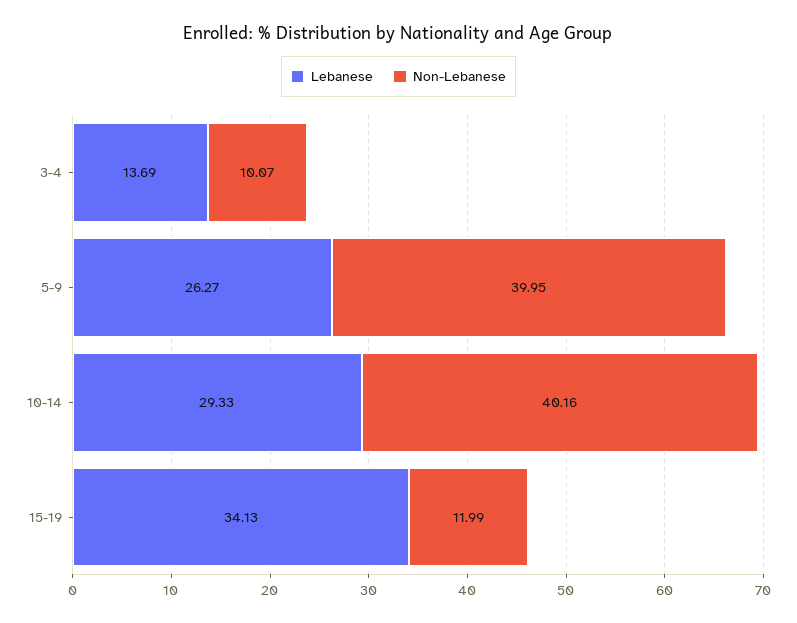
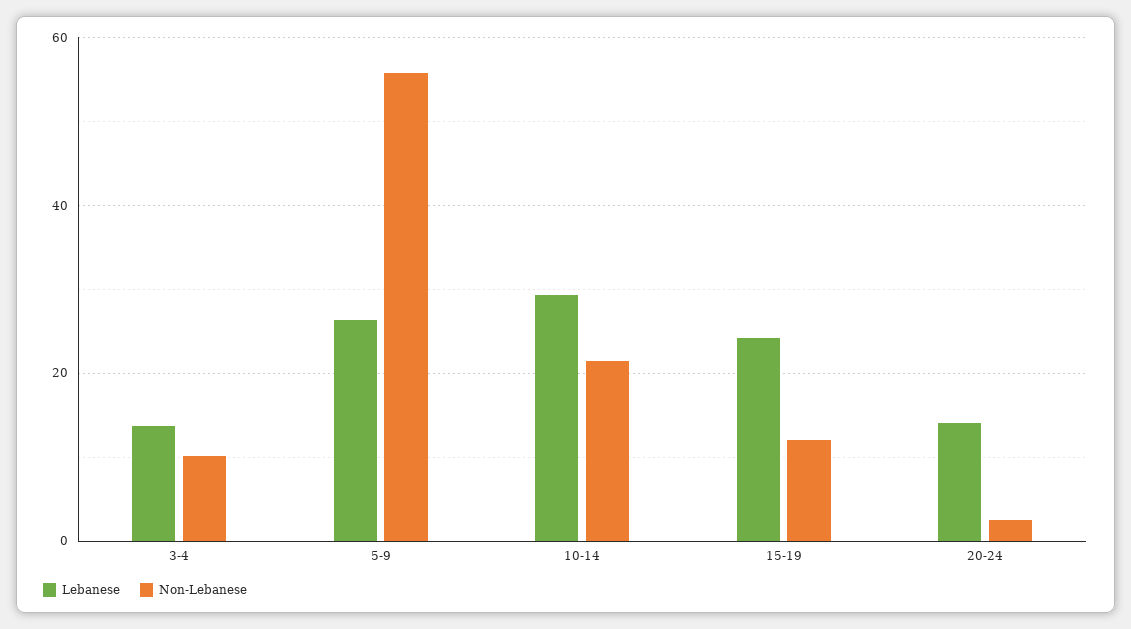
Non-Lebanese, 5-9: 39.95 -> 56
Non-Lebanese, 10-14: 40.16 -> 22
Lebanese, 15-19: 34.13 -> 24
Lebanese, 20-24: none -> 14
Non-Lebanese, 20-24: none -> 2

